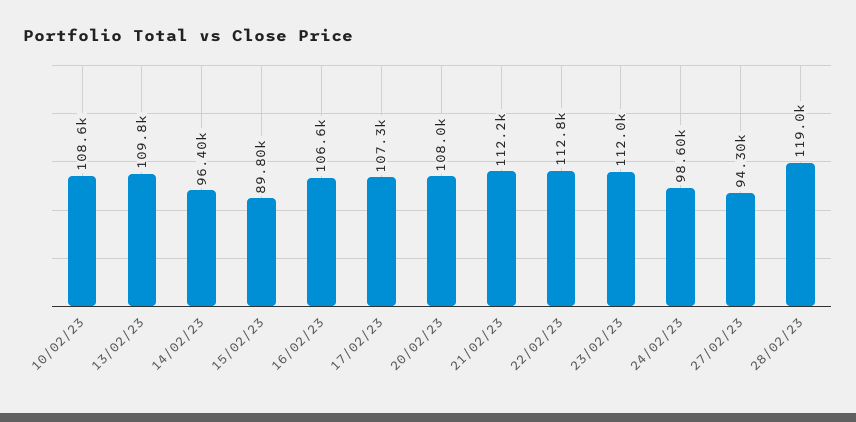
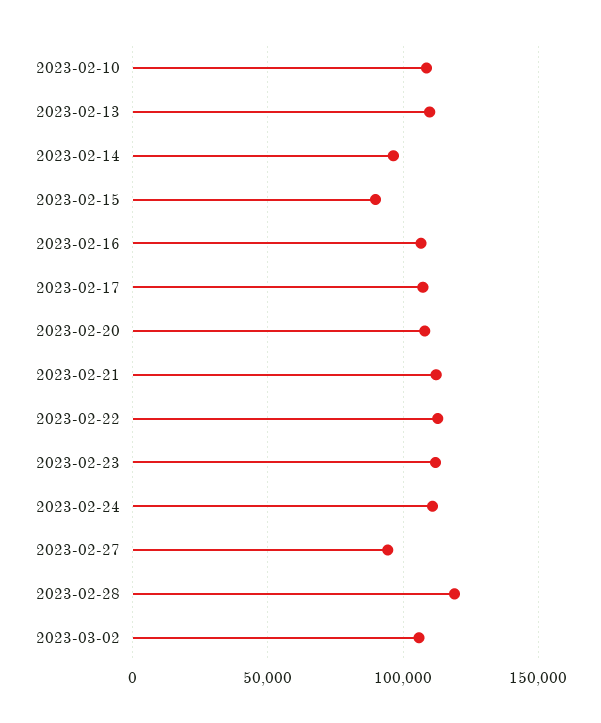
24/02/23: 98600 -> 110000
2023-03-02: none -> 105000

